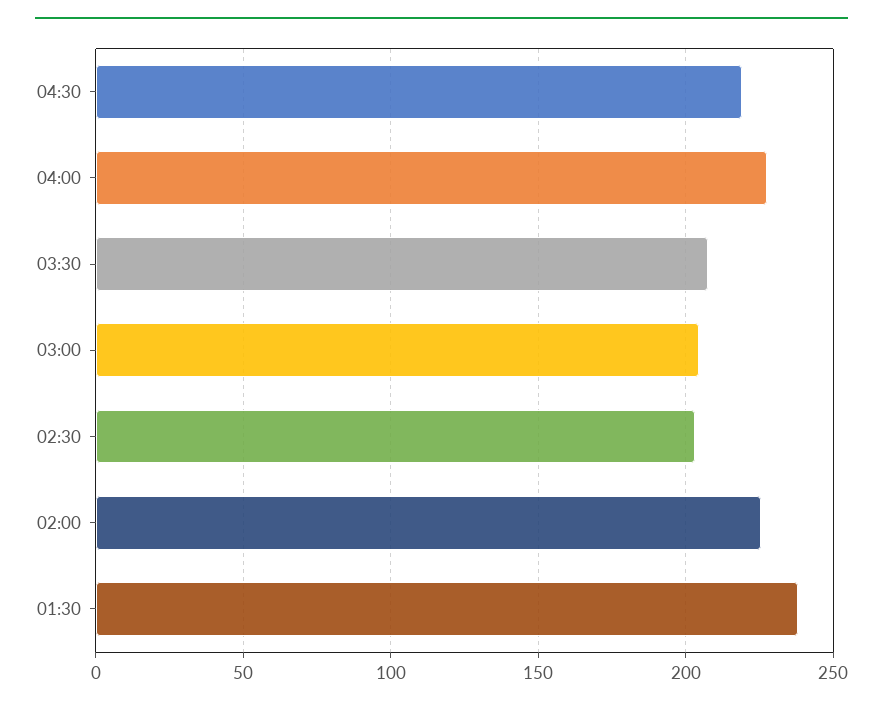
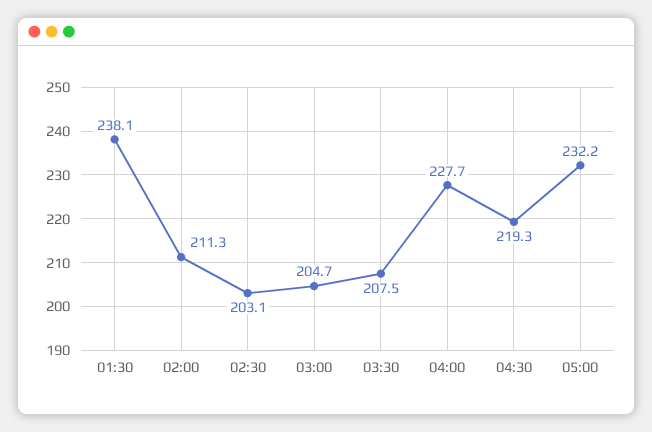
02:00: 225 -> 211.3
05:00: none -> 232.2

